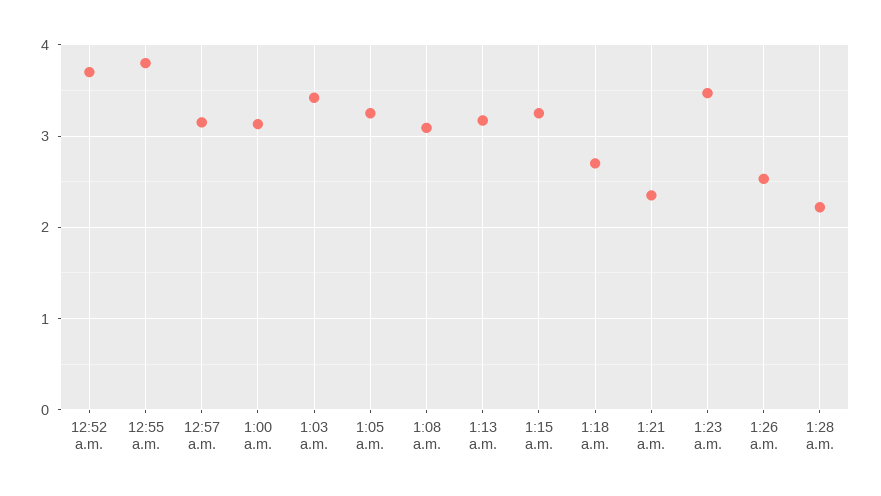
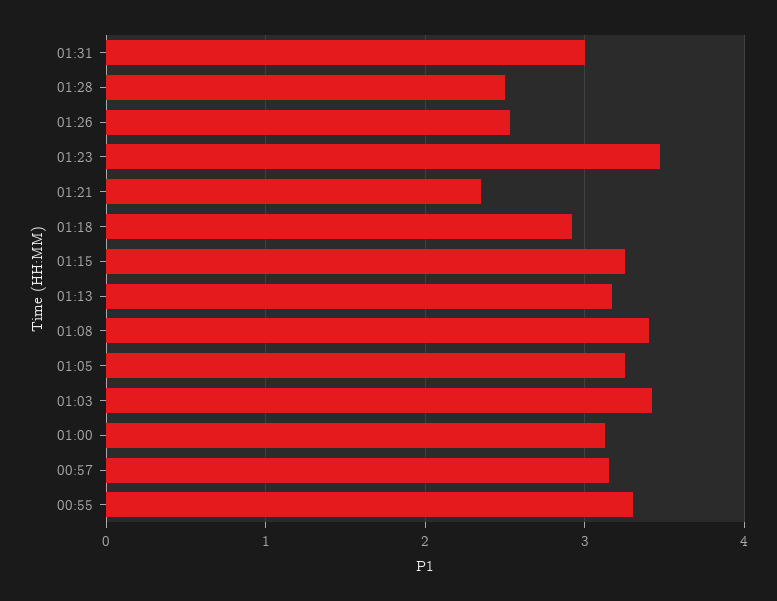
12:52 a.m.: 3.7 -> none
12:55 a.m.: 3.8 -> 3.3
1:08 a.m.: 3.1 -> 3.4
1:18 a.m.: 2.7 -> 2.9
1:28 a.m.: 2.2 -> 2.5
01:31: none -> 3

